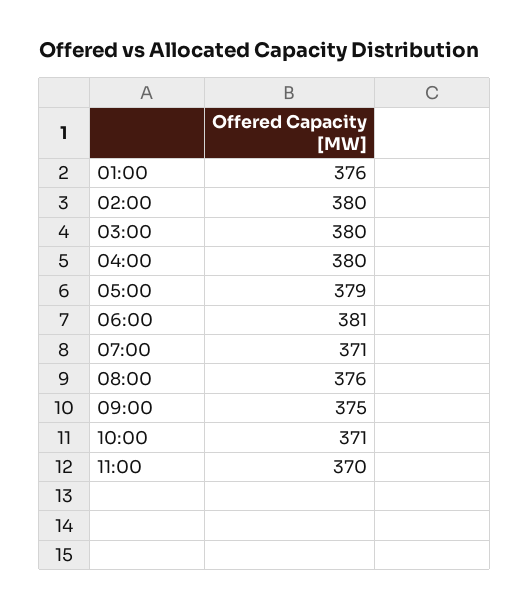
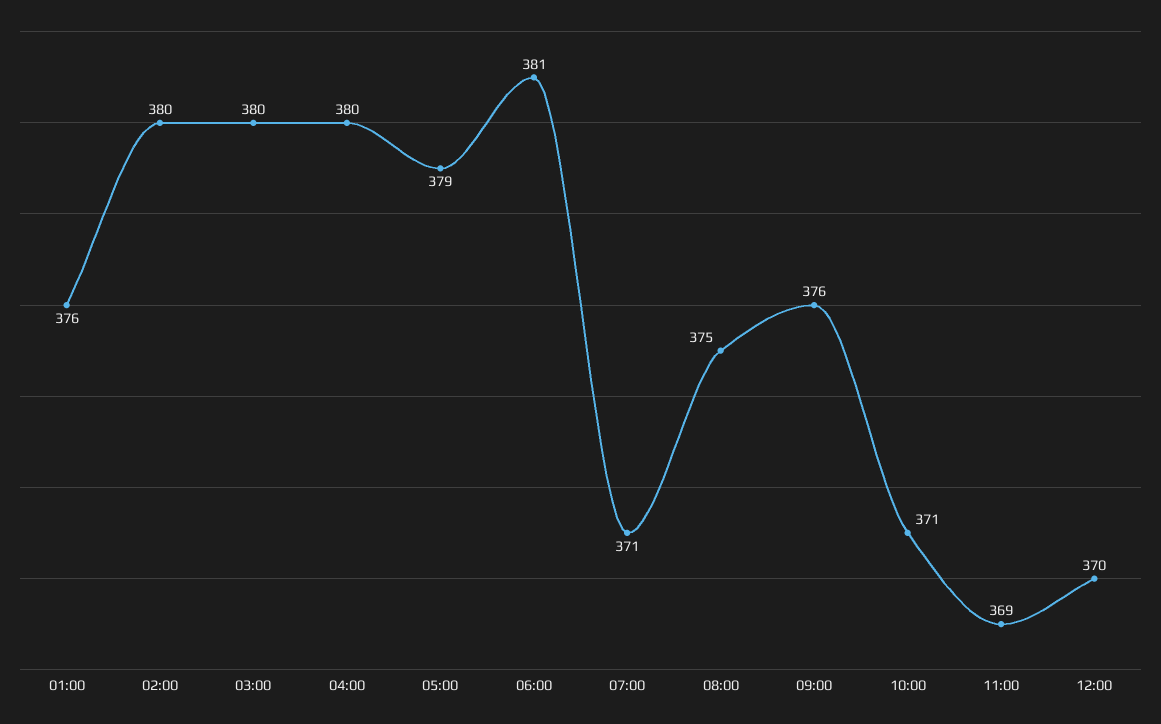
08:00: 376 -> 375
09:00: 375 -> 376
11:00: 370 -> 369
12:00: none -> 370

